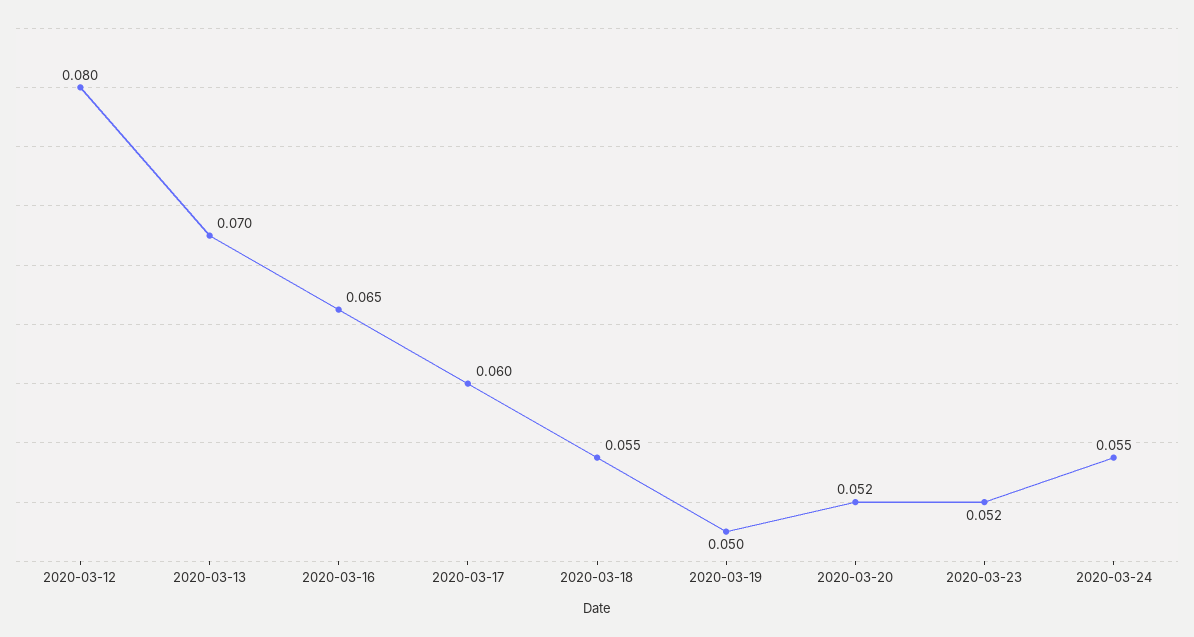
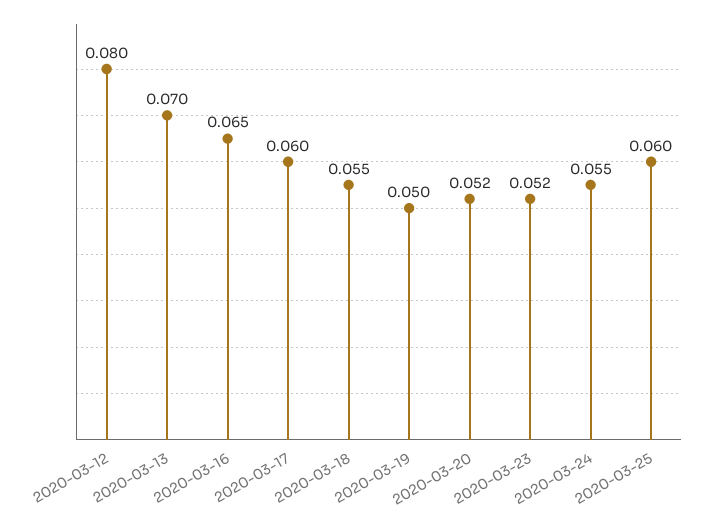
2020-03-25: none -> 0.06

